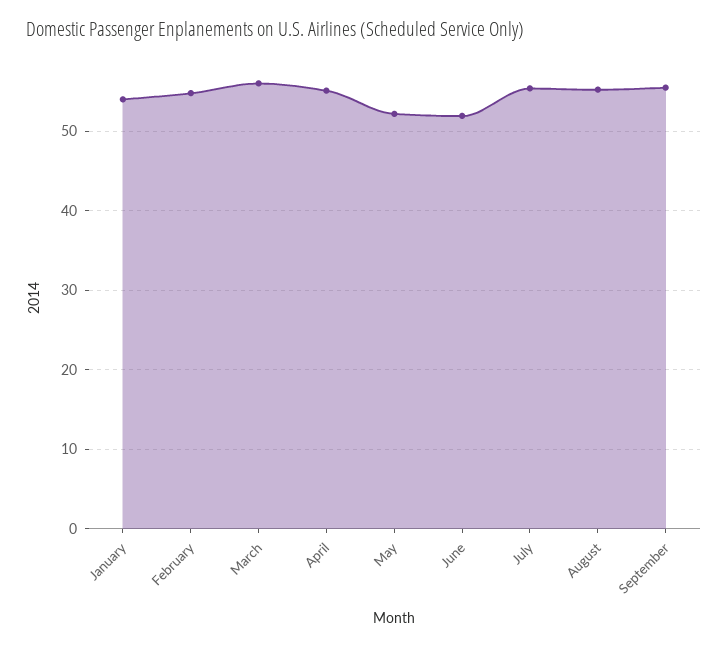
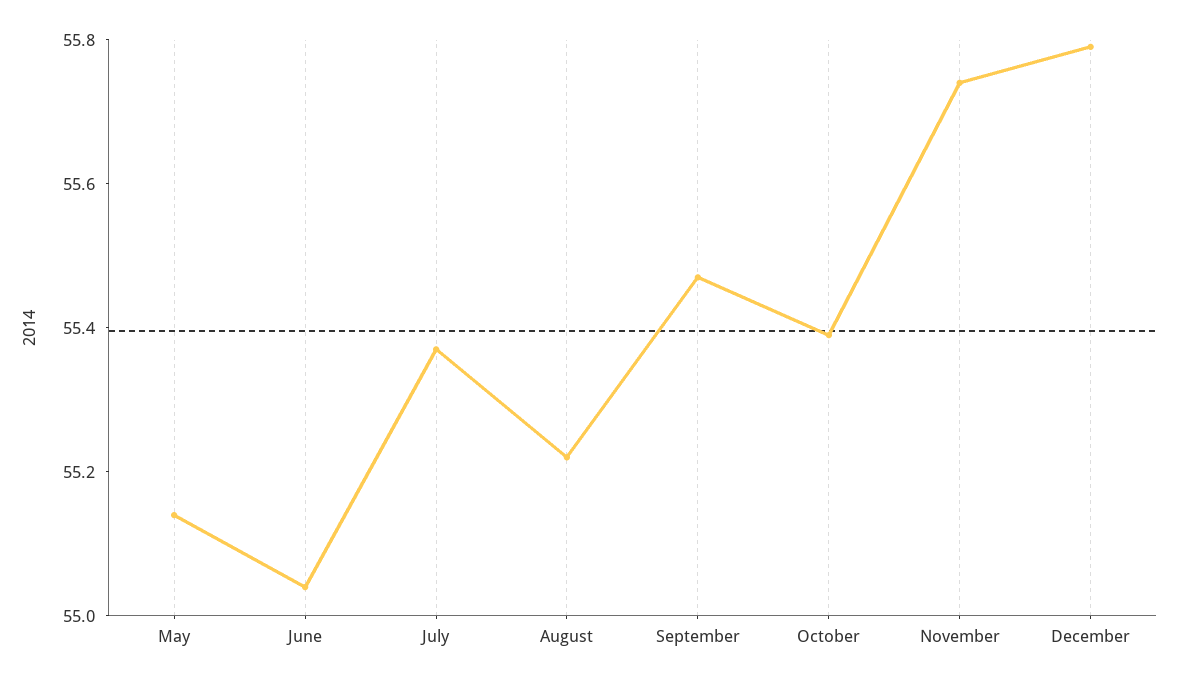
January: 54 -> none
February: 55 -> none
March: 56 -> none
April: 55 -> none
May: 52 -> 55.15
June: 52 -> 55.05
October: none -> 55.4
November: none -> 55.75
December: none -> 55.8

